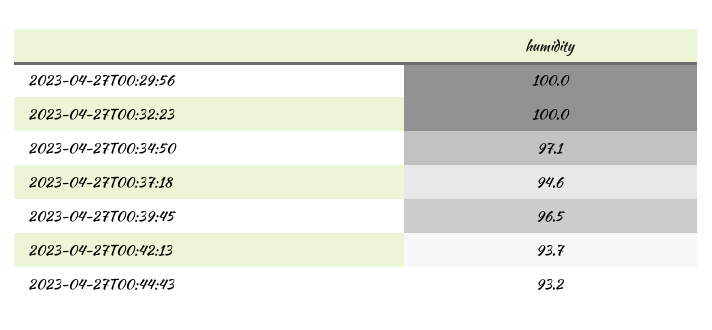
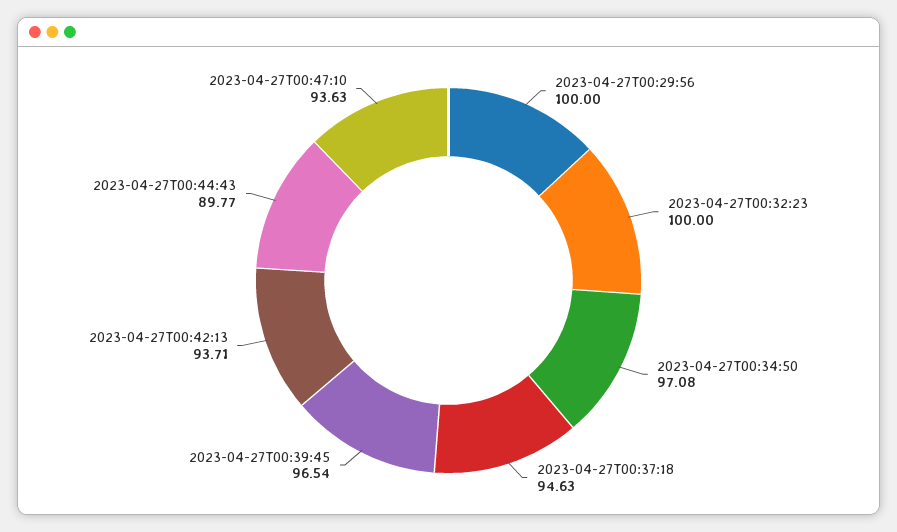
2023-04-27T00:44:43: 93.2 -> 89.77
2023-04-27T00:47:10: none -> 93.63

